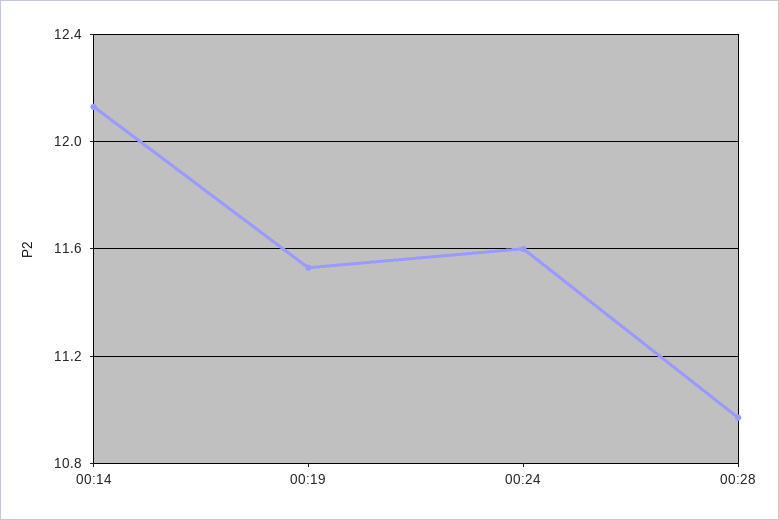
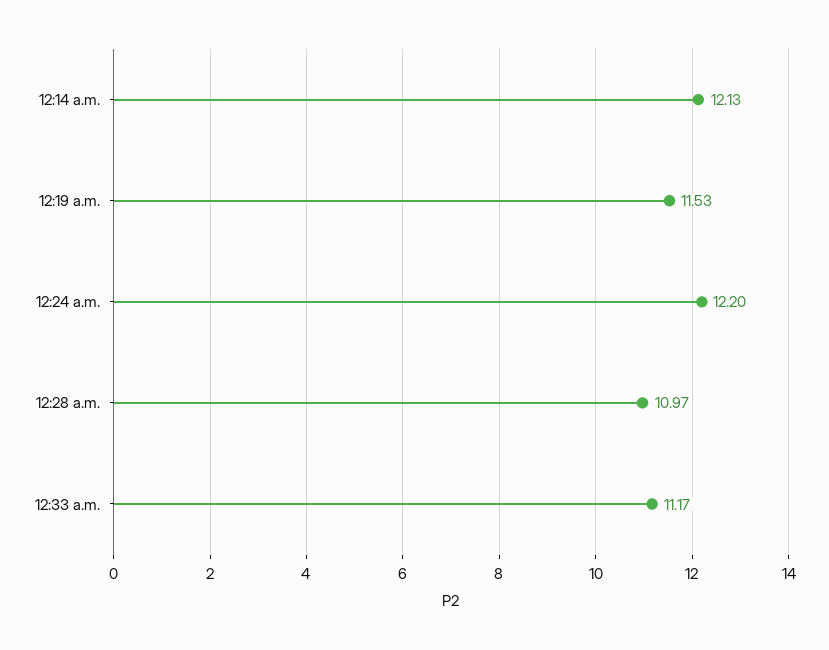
00:24: 11.6 -> 12.2
12:33 a.m.: none -> 11.17

